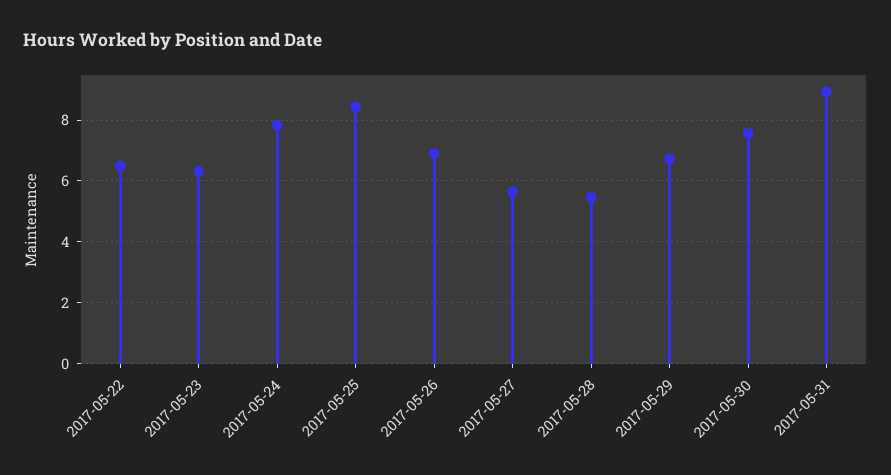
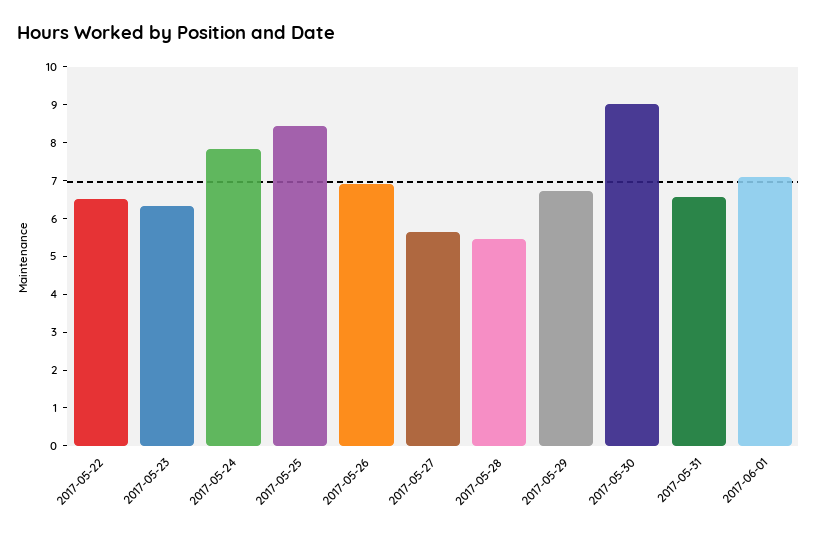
2017-05-30: 7.6 -> 9
2017-05-31: 9 -> 6.5
2017-06-01: none -> 7

